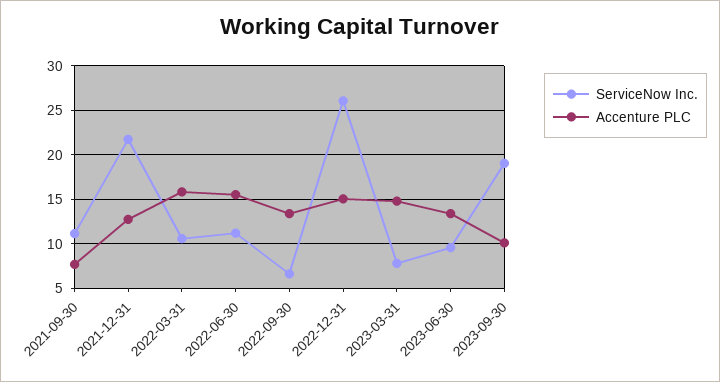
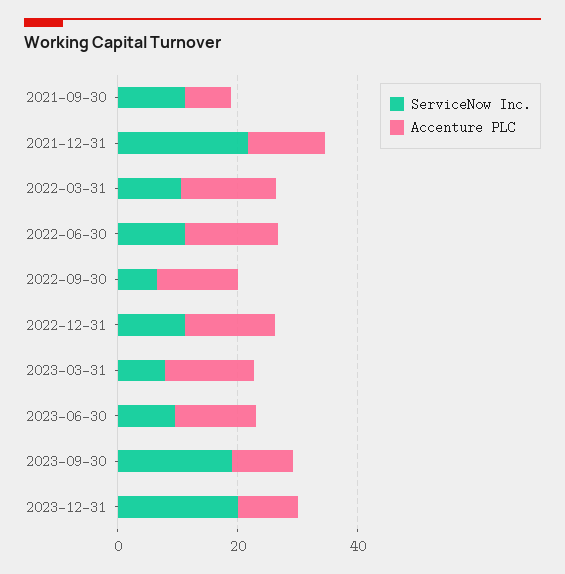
ServiceNow Inc., 2022-12-31: 26 -> 10
ServiceNow Inc., 2023-12-31: none -> 20
Accenture PLC, 2023-12-31: none -> 10

